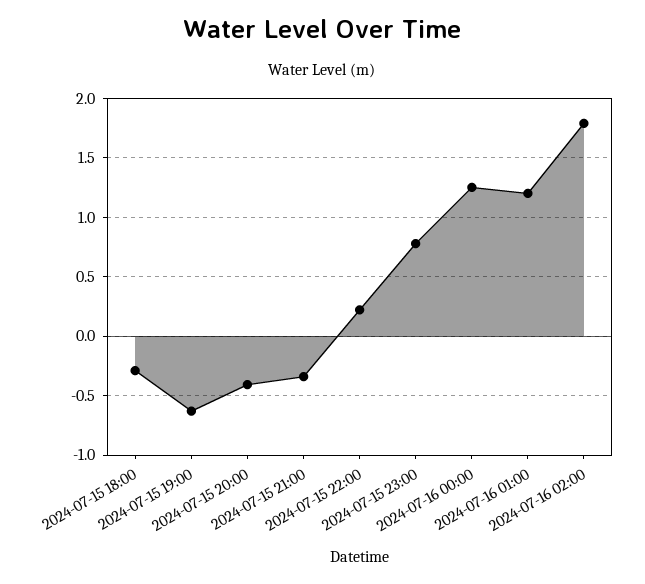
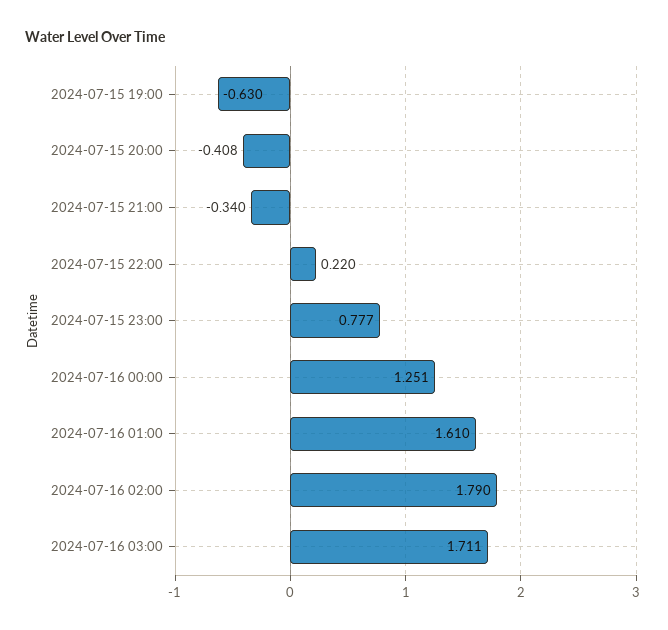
2024-07-15 18:00: -0.3 -> none
2024-07-16 01:00: 1.2 -> 1.61
2024-07-16 03:00: none -> 1.711

